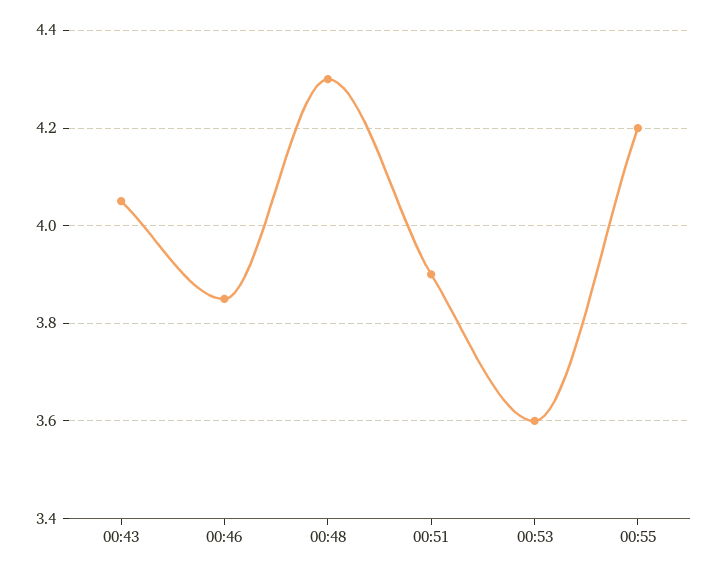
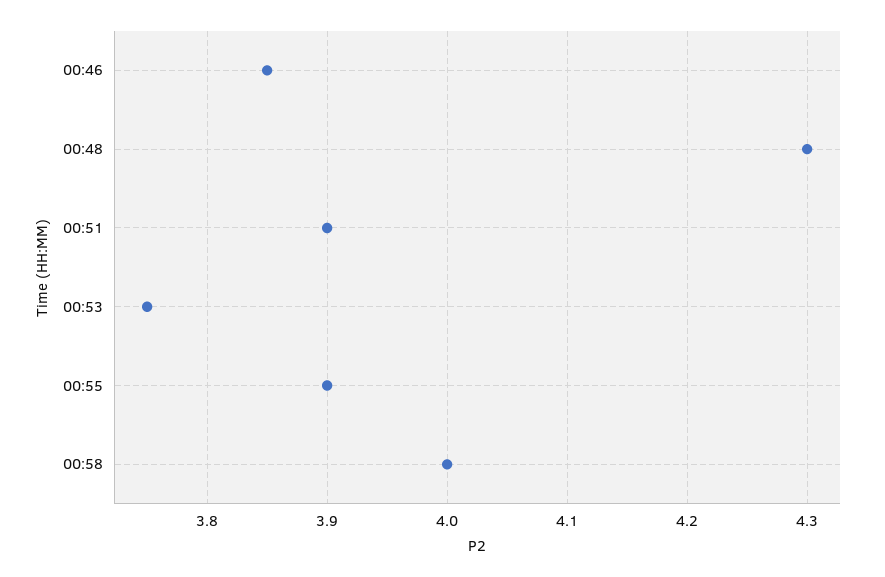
00:43: 4.05 -> none
00:53: 3.6 -> 3.75
00:55: 4.2 -> 3.9
00:58: none -> 4

